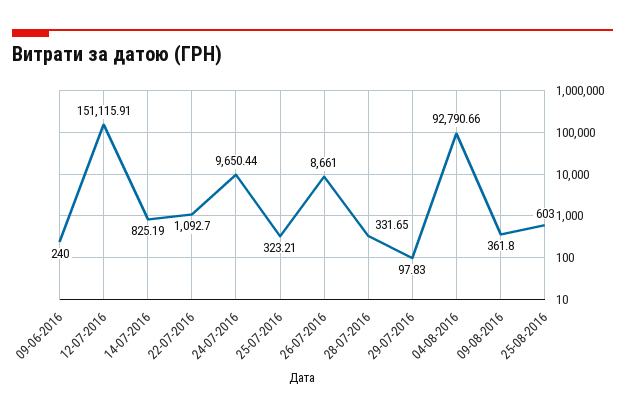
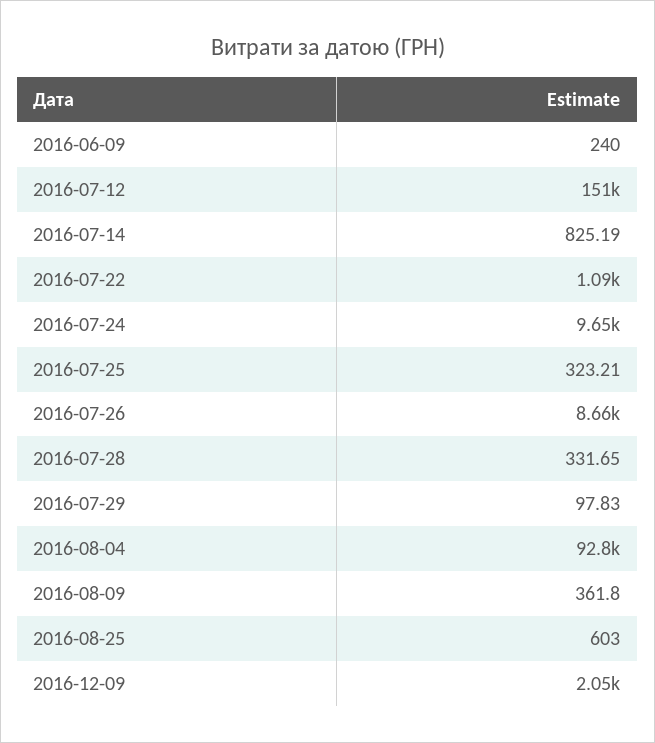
2016-12-09: none -> 2050

